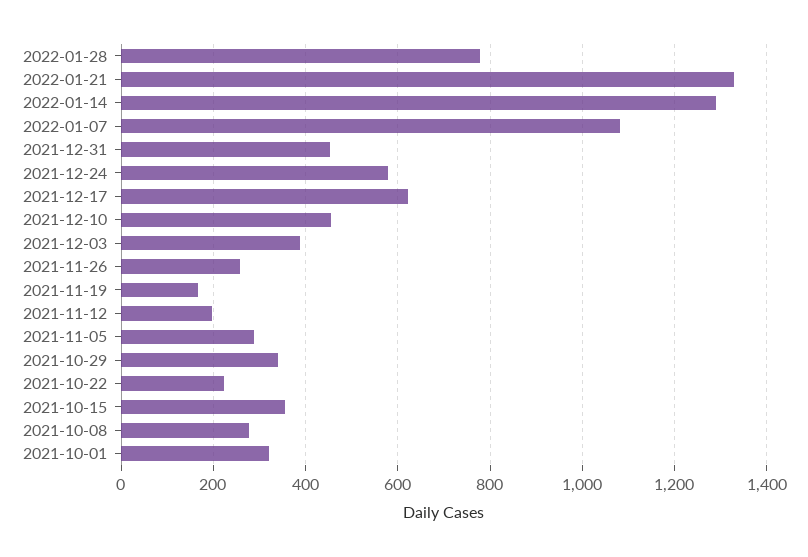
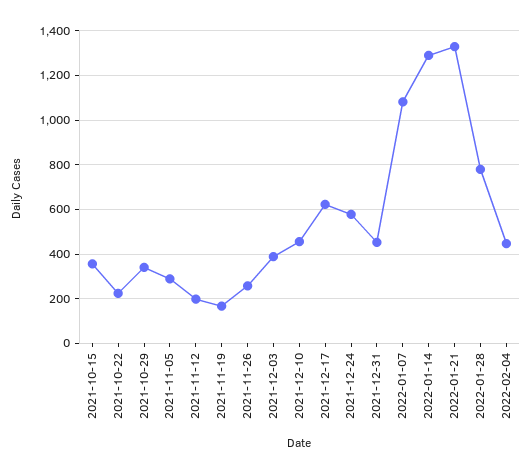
2021-10-08: 280 -> none
2021-10-01: 320 -> none
2022-02-04: none -> 450

